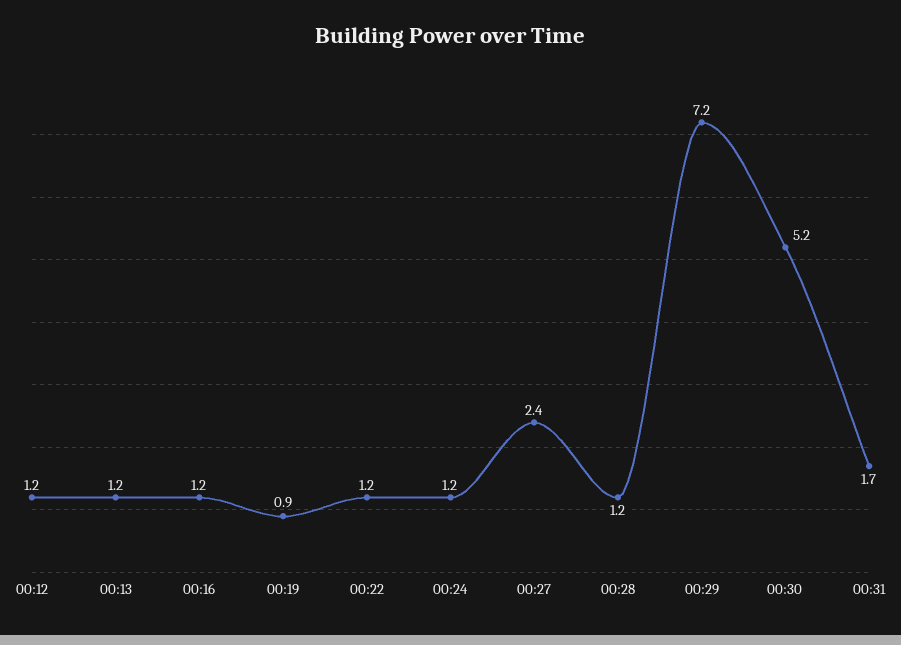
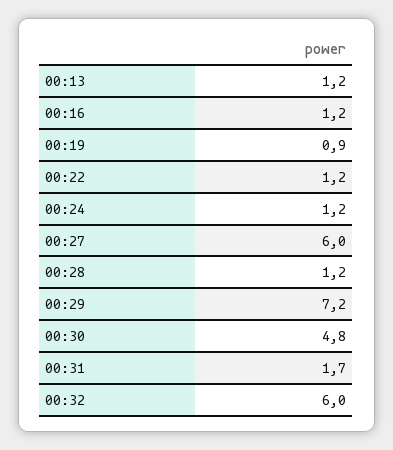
00:12: 1.2 -> none
00:27: 2.4 -> 6
00:30: 5.2 -> 4.8
00:32: none -> 6

